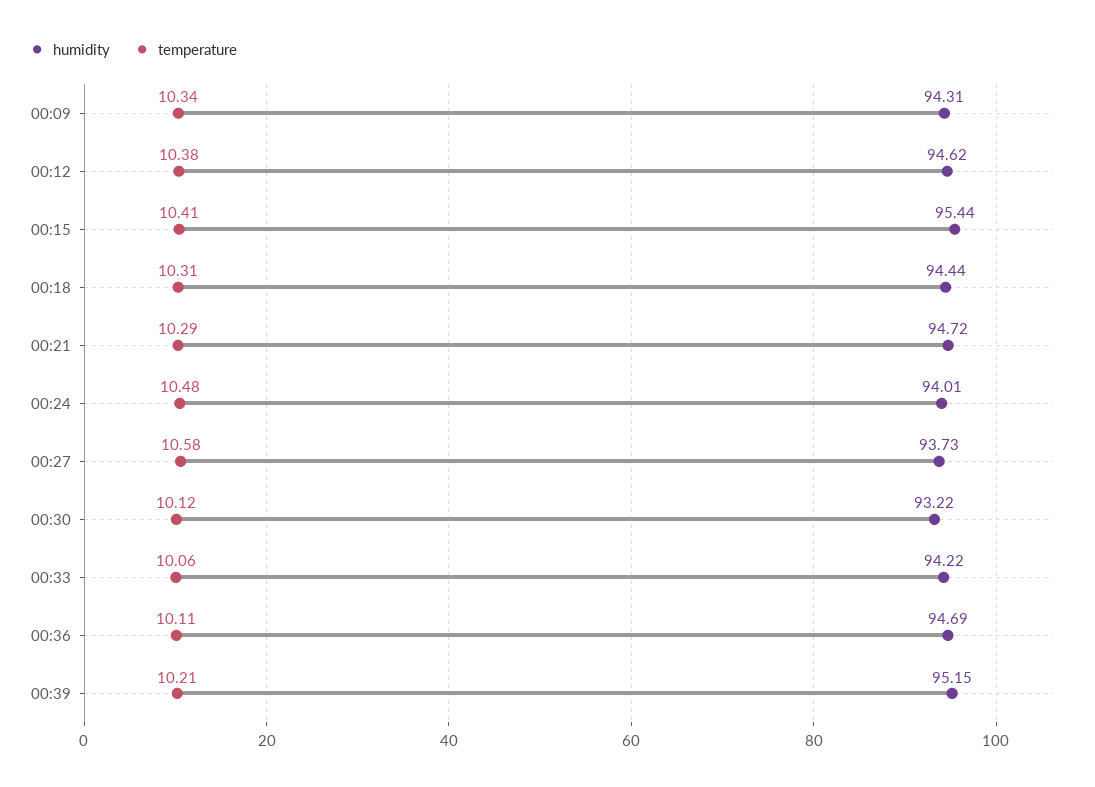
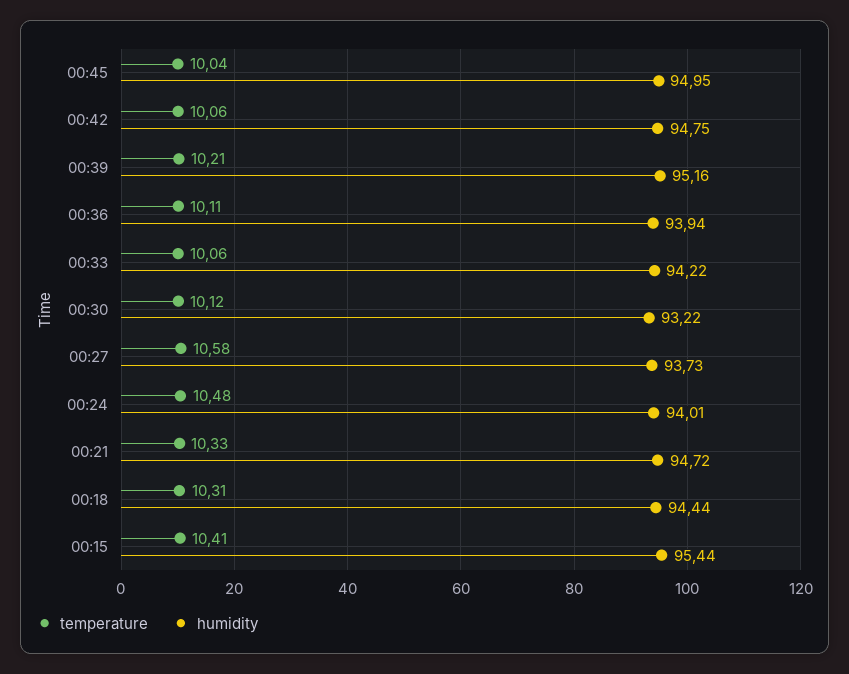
humidity, 00:09: 94.31 -> none
temperature, 00:09: 10.34 -> none
humidity, 00:12: 94.62 -> none
temperature, 00:12: 10.38 -> none
temperature, 00:21: 10.29 -> 10.33
humidity, 00:36: 94.69 -> 93.94
humidity, 00:39: 95.15 -> 95.16
temperature, 00:45: none -> 10.04
humidity, 00:45: none -> 94.95
temperature, 00:42: none -> 10.06
humidity, 00:42: none -> 94.75

